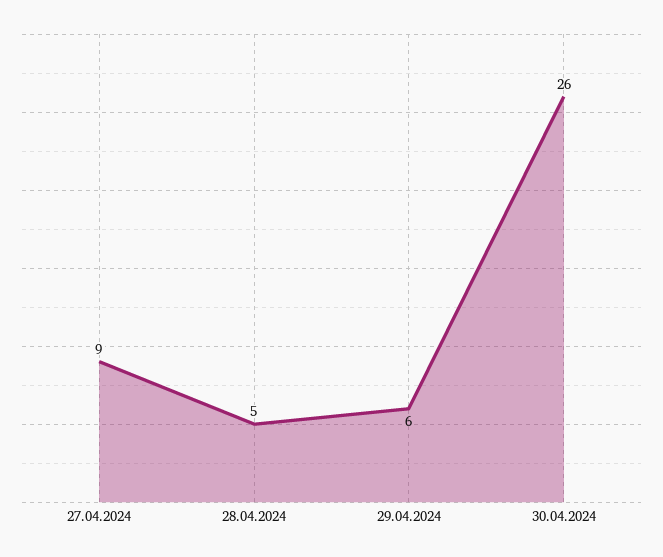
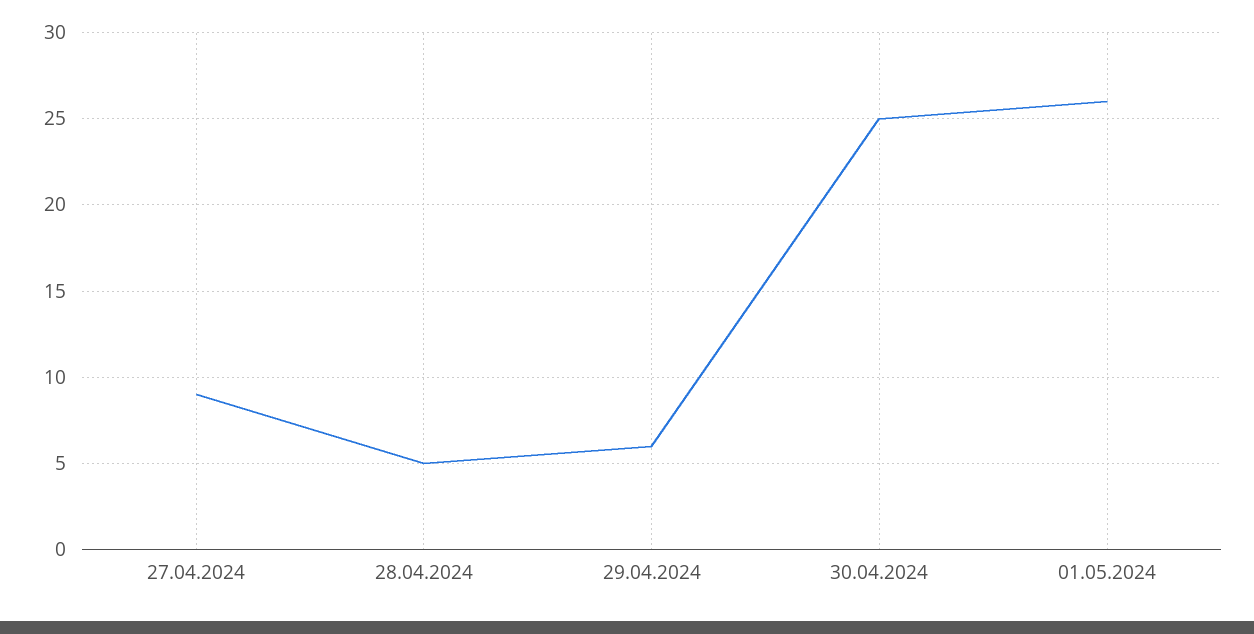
30.04.2024: 26 -> 25
01.05.2024: none -> 26

